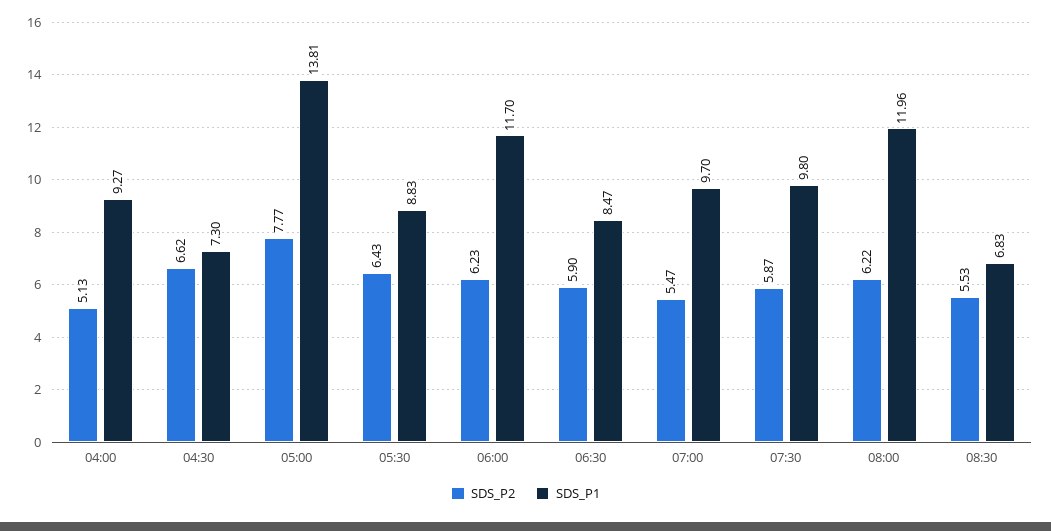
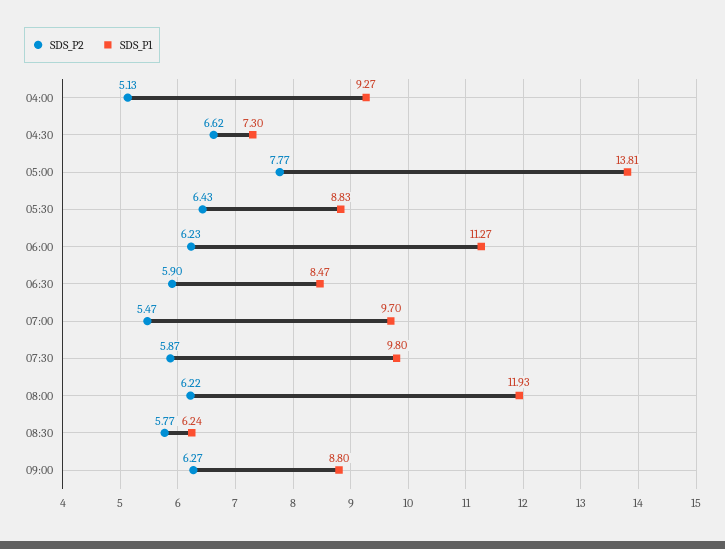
SDS_P1, 06:00: 11.7 -> 11.27
SDS_P1, 08:00: 11.96 -> 11.93
SDS_P2, 08:30: 5.53 -> 5.77
SDS_P1, 08:30: 6.83 -> 6.24
SDS_P2, 09:00: none -> 6.27
SDS_P1, 09:00: none -> 8.8

